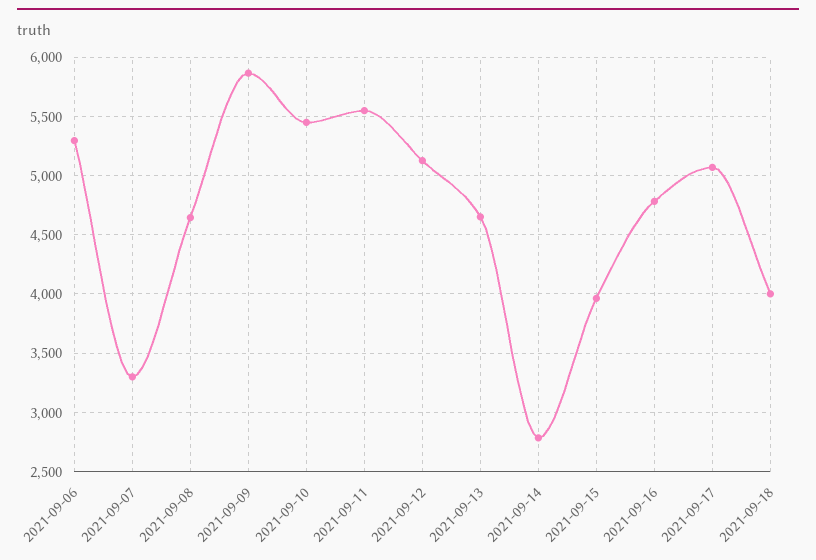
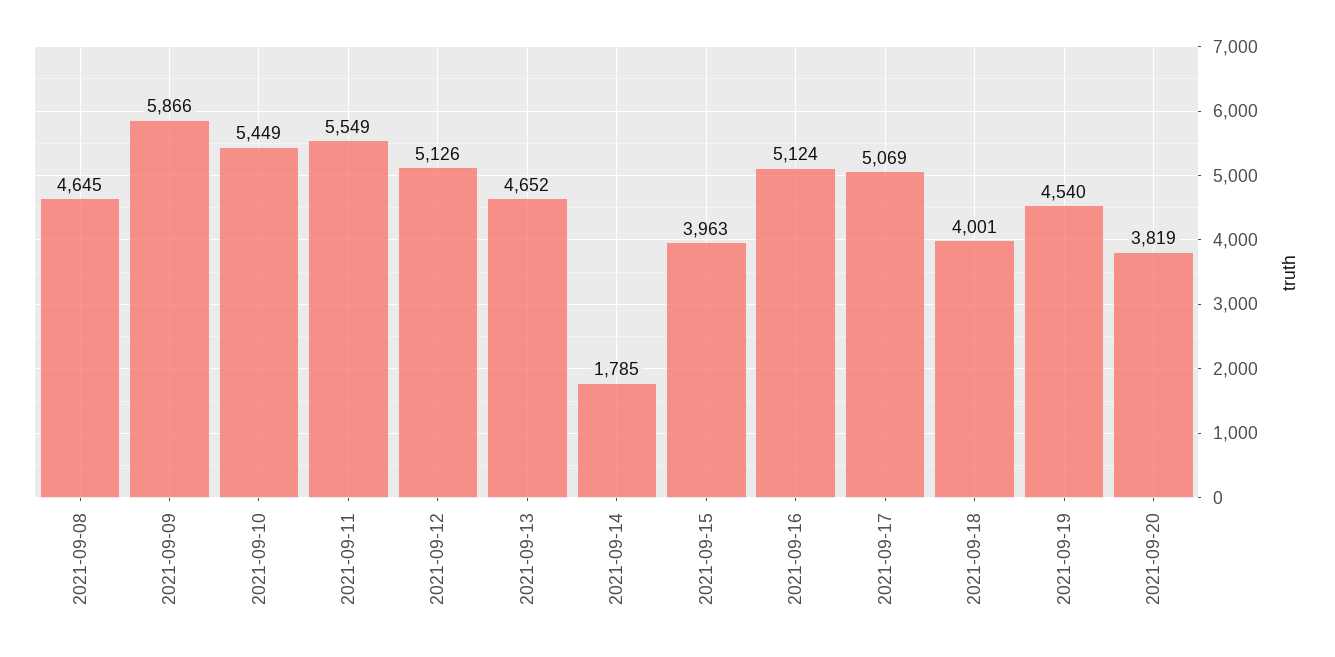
2021-09-06: 5300 -> none
2021-09-07: 3300 -> none
2021-09-14: 2800 -> 1785
2021-09-16: 4800 -> 5124
2021-09-19: none -> 4540
2021-09-20: none -> 3819

